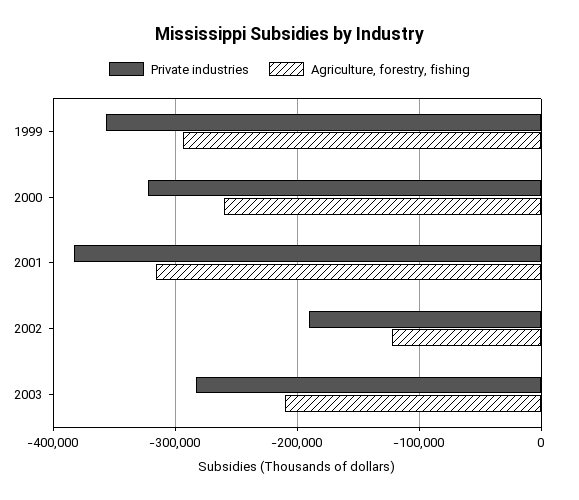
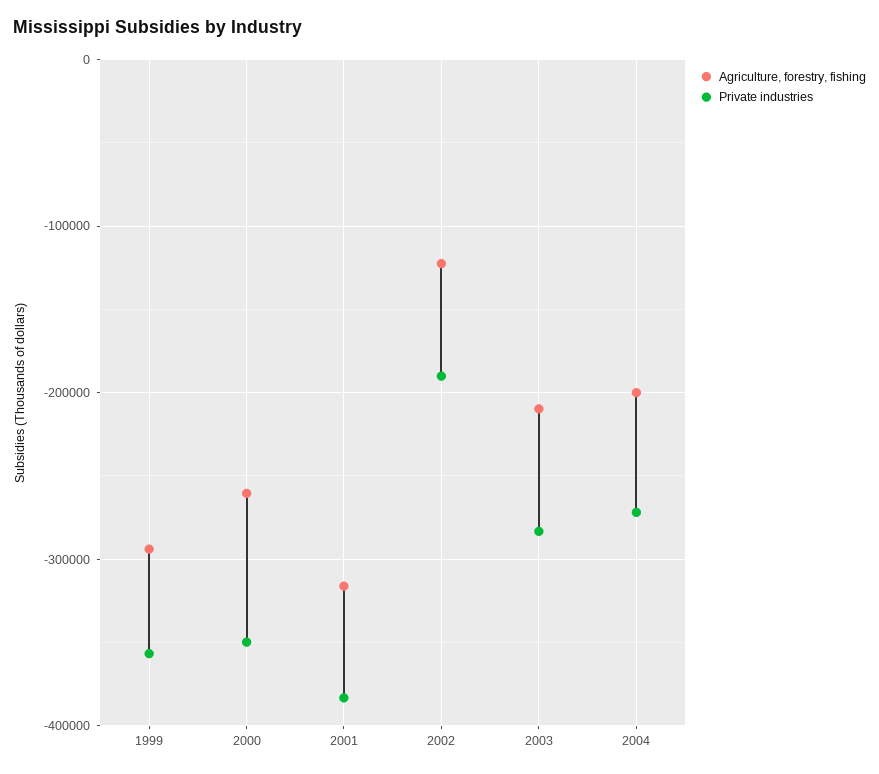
Private industries, 2000: -320000 -> -350000
Agriculture, forestry, fishing, 2004: none -> -200000
Private industries, 2004: none -> -270000

